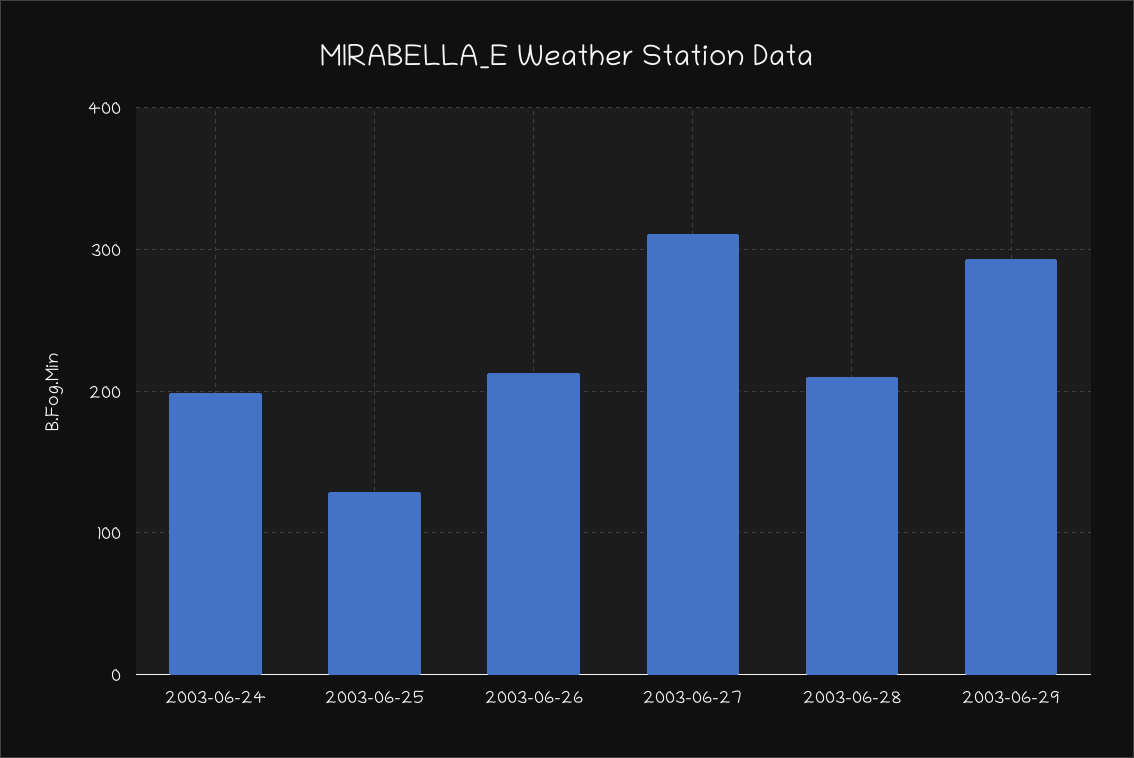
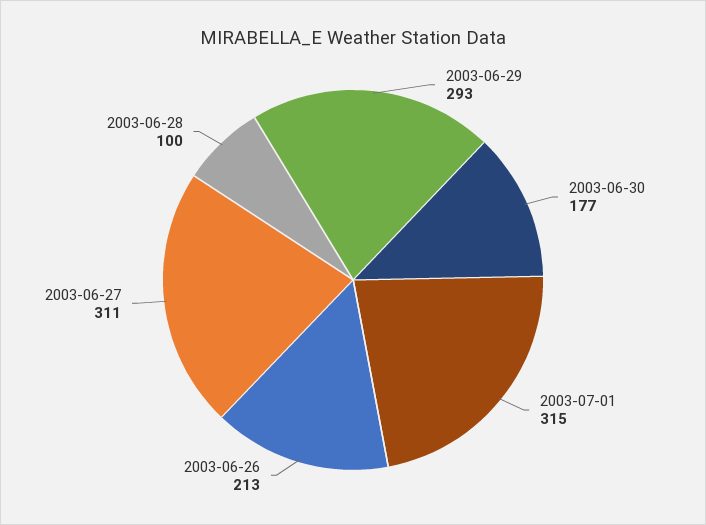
2003-06-24: 200 -> none
2003-06-25: 130 -> none
2003-06-28: 210 -> 100
2003-06-30: none -> 177
2003-07-01: none -> 315

